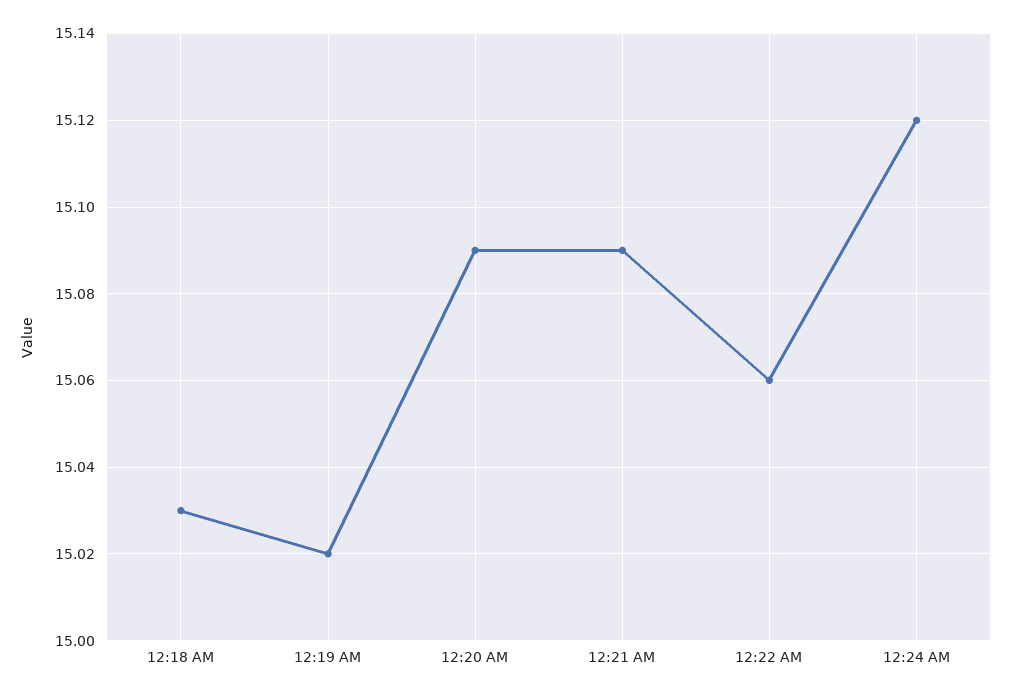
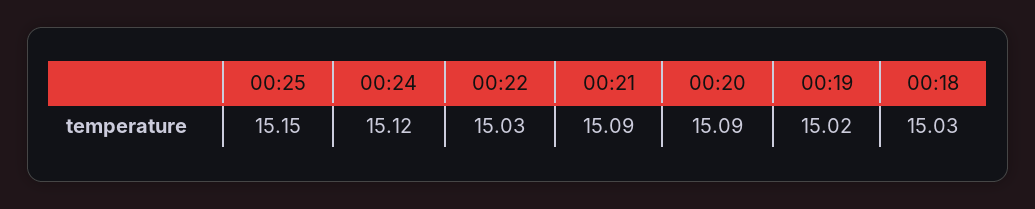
12:22 AM: 15.06 -> 15.03
00:25: none -> 15.15

